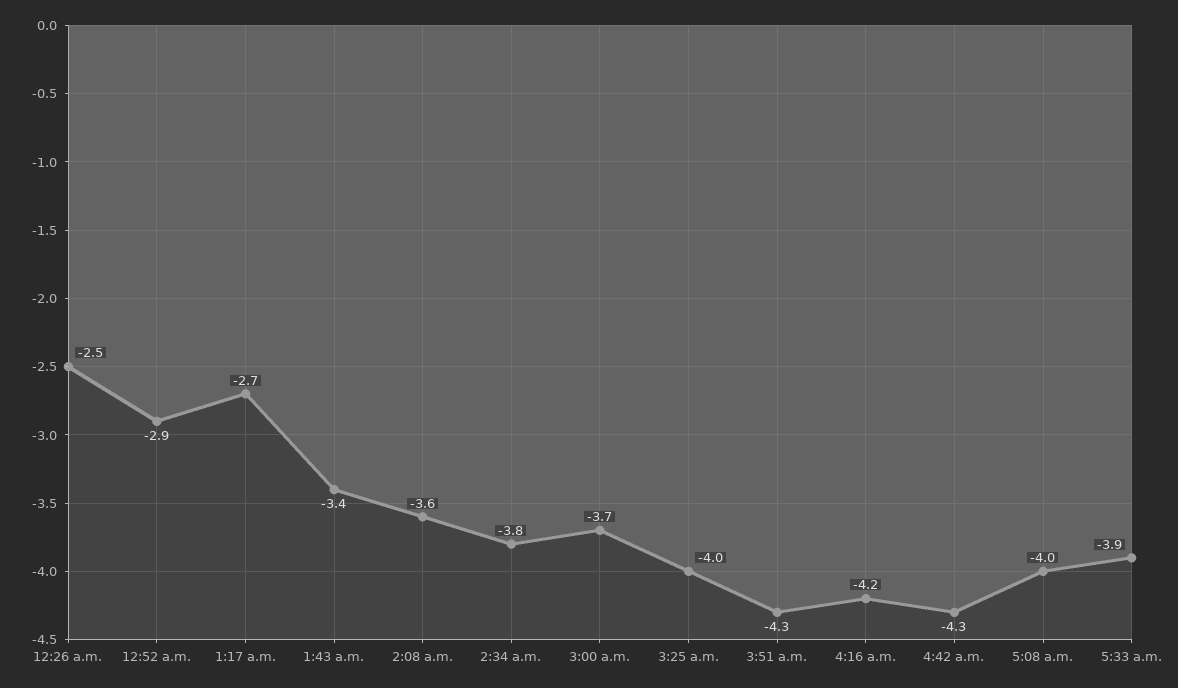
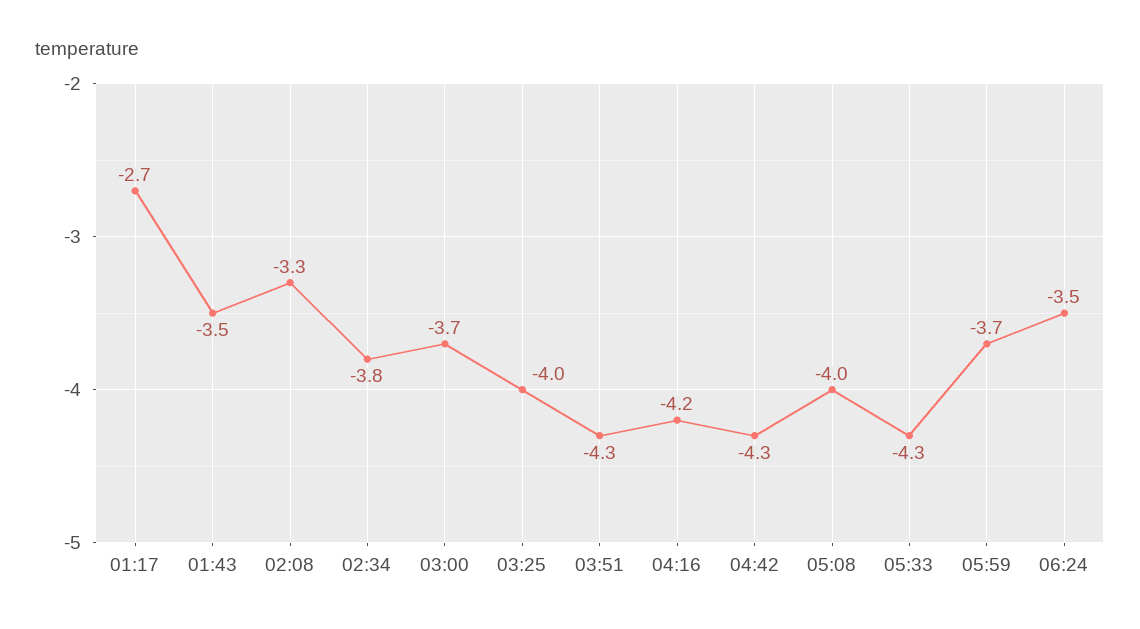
12:26 a.m.: -2.5 -> none
12:52 a.m.: -2.9 -> none
1:43 a.m.: -3.4 -> -3.5
2:08 a.m.: -3.6 -> -3.3
5:33 a.m.: -3.9 -> -4.3
05:59: none -> -3.7
06:24: none -> -3.5

